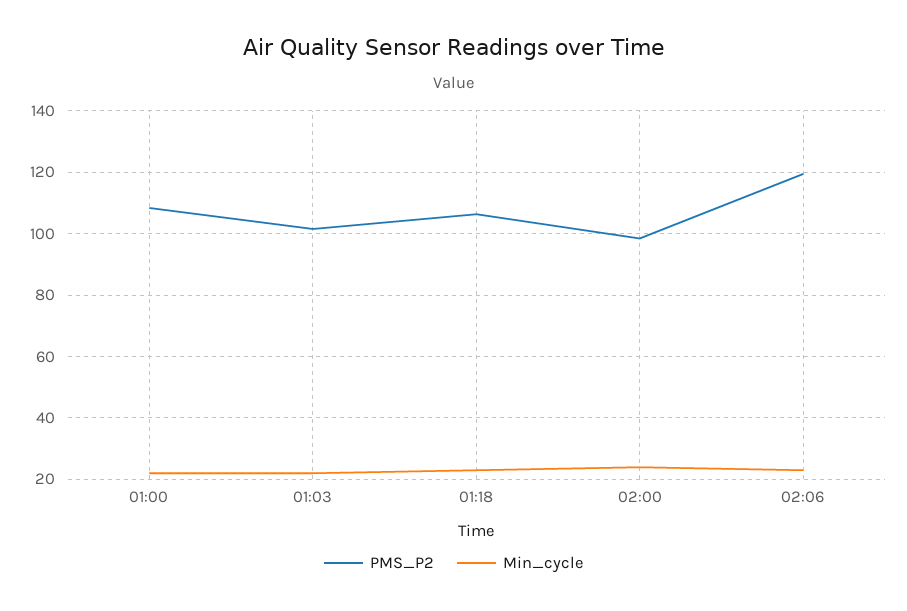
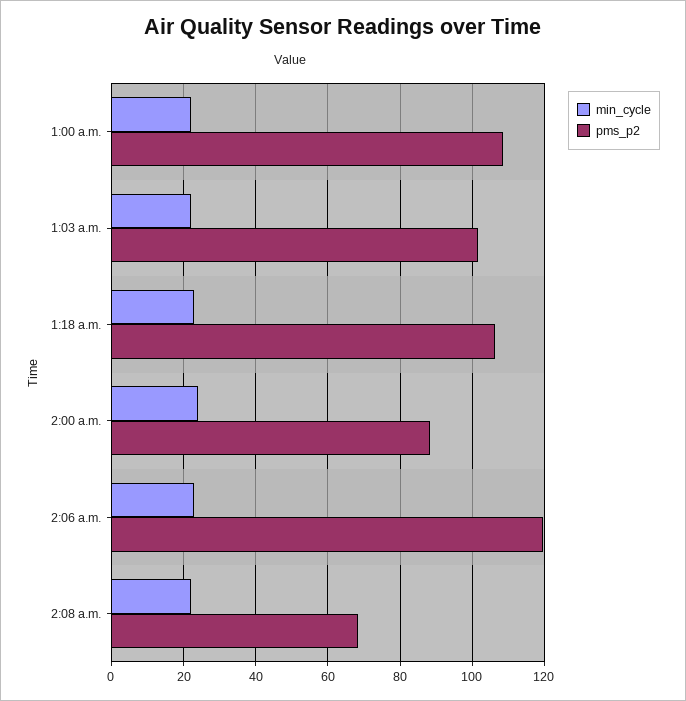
PMS_P2, 02:00: 98 -> 88
Min_cycle, 2:08 a.m.: none -> 22
PMS_P2, 2:08 a.m.: none -> 68

